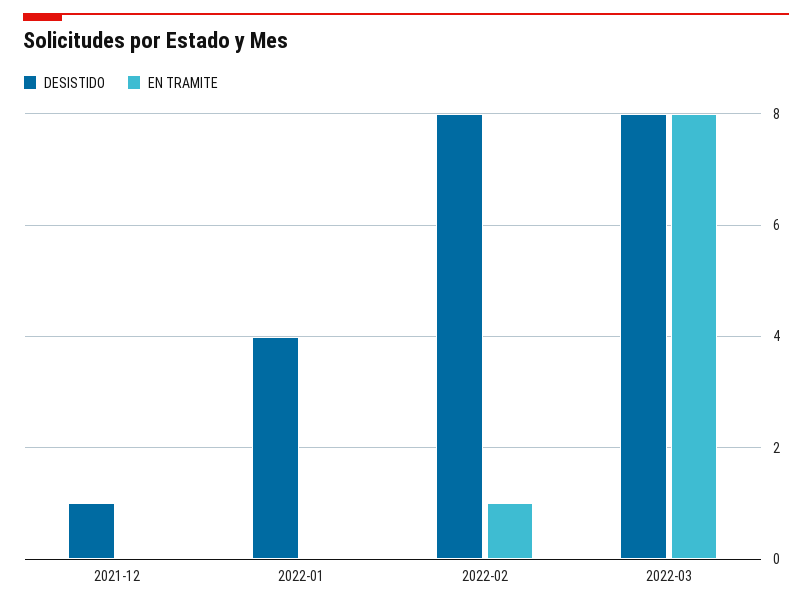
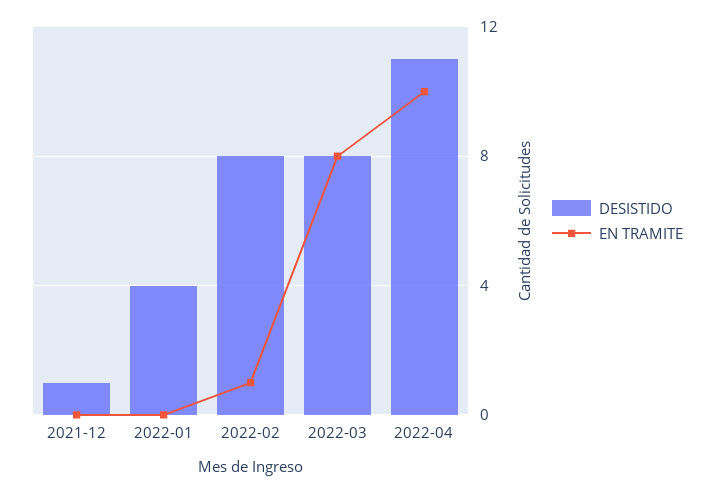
DESISTIDO, 2022-04: none -> 11
EN TRAMITE, 2022-04: none -> 10

